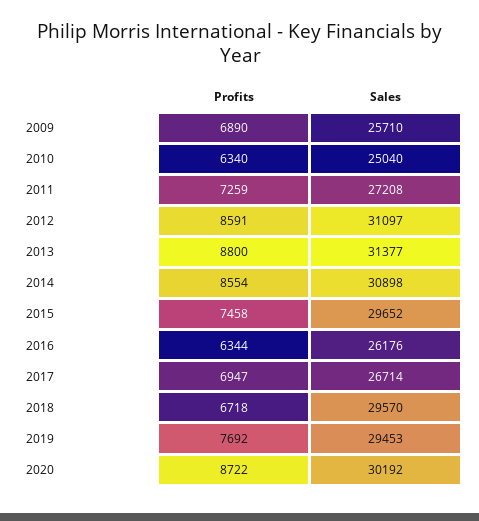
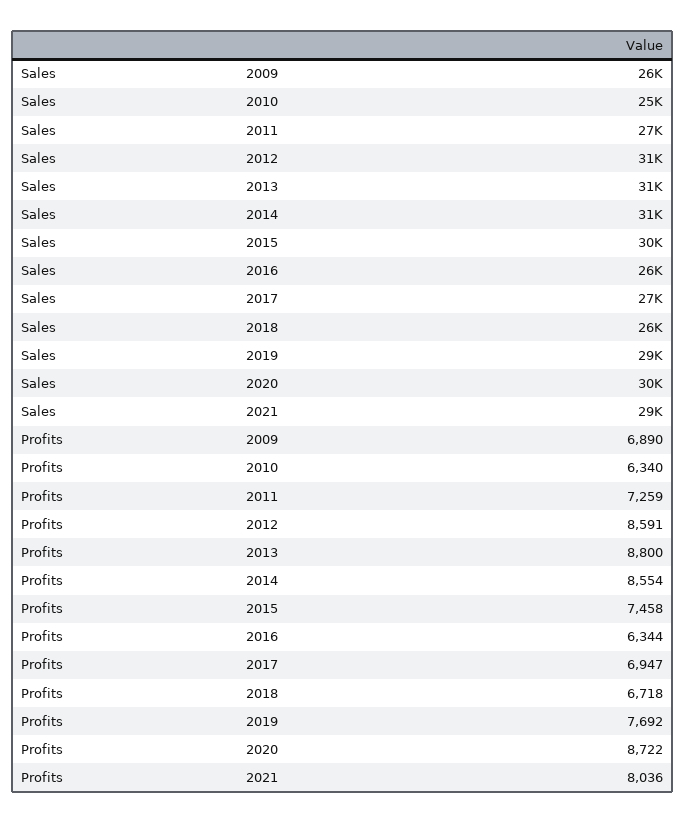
Sales, 2018: 29570 -> 26000
Sales, 2021: none -> 29000
Profits, 2021: none -> 8036

